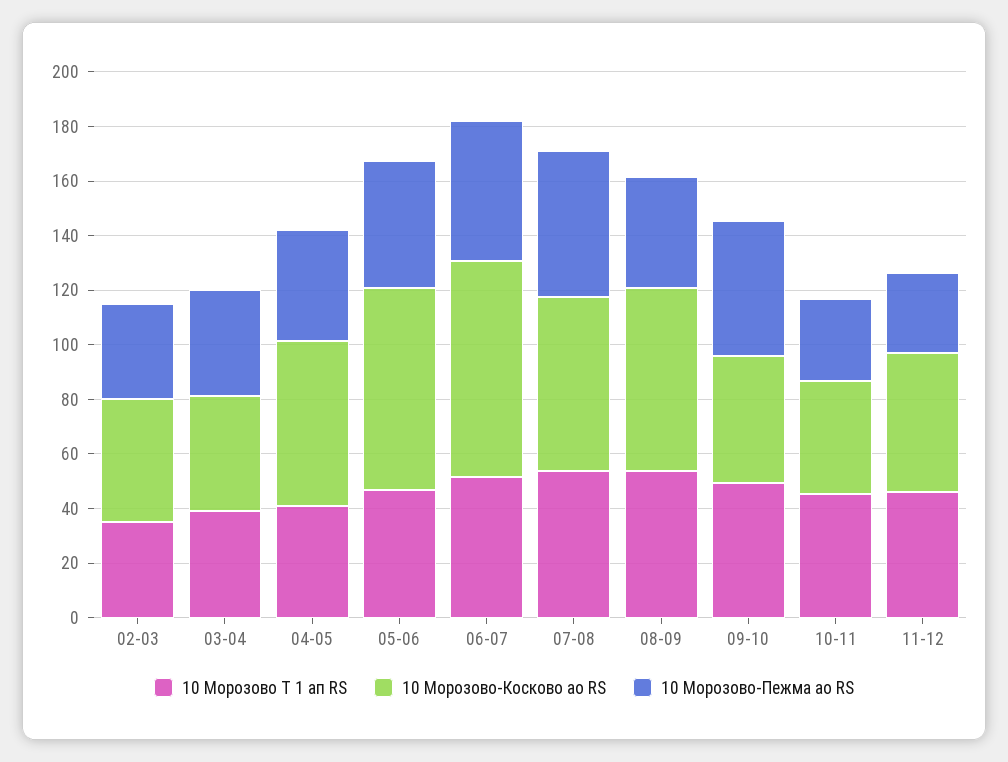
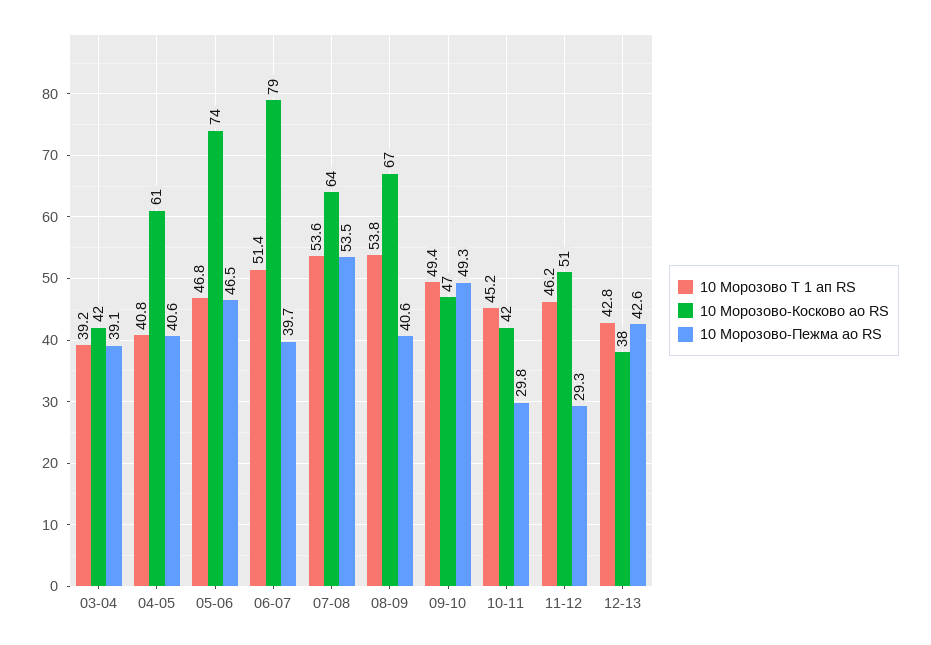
10 Морозово Т 1 ап RS, 02-03: 35 -> none
10 Морозово-Косково ао RS, 02-03: 45 -> none
10 Морозово-Пежма ао RS, 02-03: 35 -> none
10 Морозово-Пежма ао RS, 06-07: 50 -> 39.7
10 Морозово Т 1 ап RS, 12-13: none -> 42.8
10 Морозово-Косково ао RS, 12-13: none -> 38
10 Морозово-Пежма ао RS, 12-13: none -> 42.6

